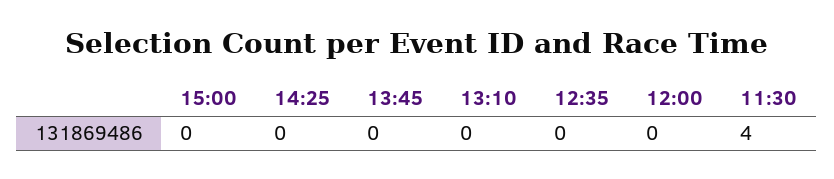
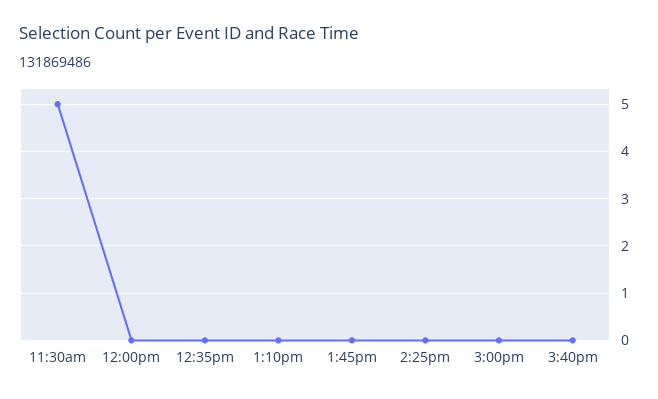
11:30: 4 -> 5
3:40pm: none -> 0

